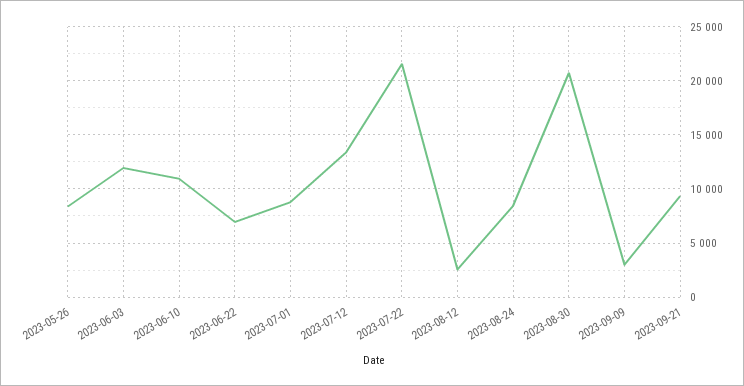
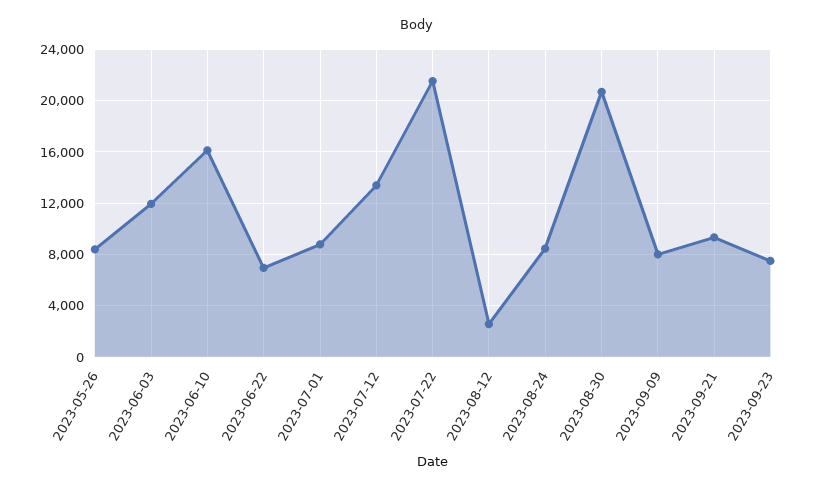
2023-06-10: 11000 -> 16000
2023-09-09: 3000 -> 8000
2023-09-23: none -> 7500

